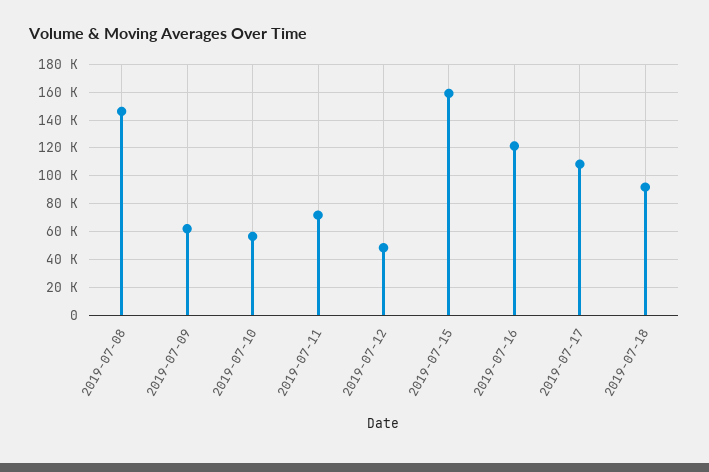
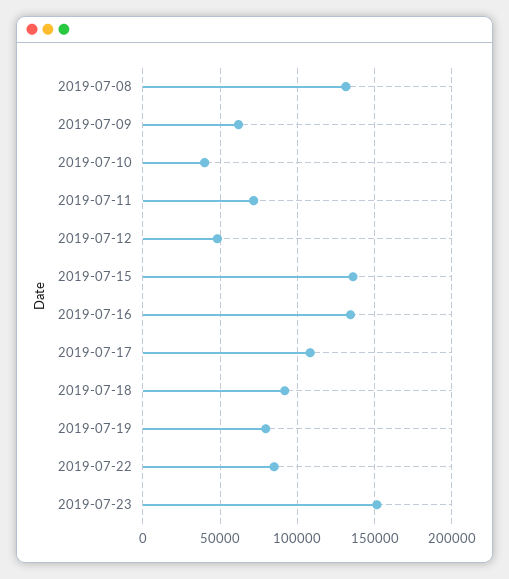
2019-07-08: 145000 -> 130000
2019-07-10: 55000 -> 40000
2019-07-15: 160000 -> 135000
2019-07-16: 120000 -> 135000
2019-07-19: none -> 80000
2019-07-22: none -> 85000
2019-07-23: none -> 150000

